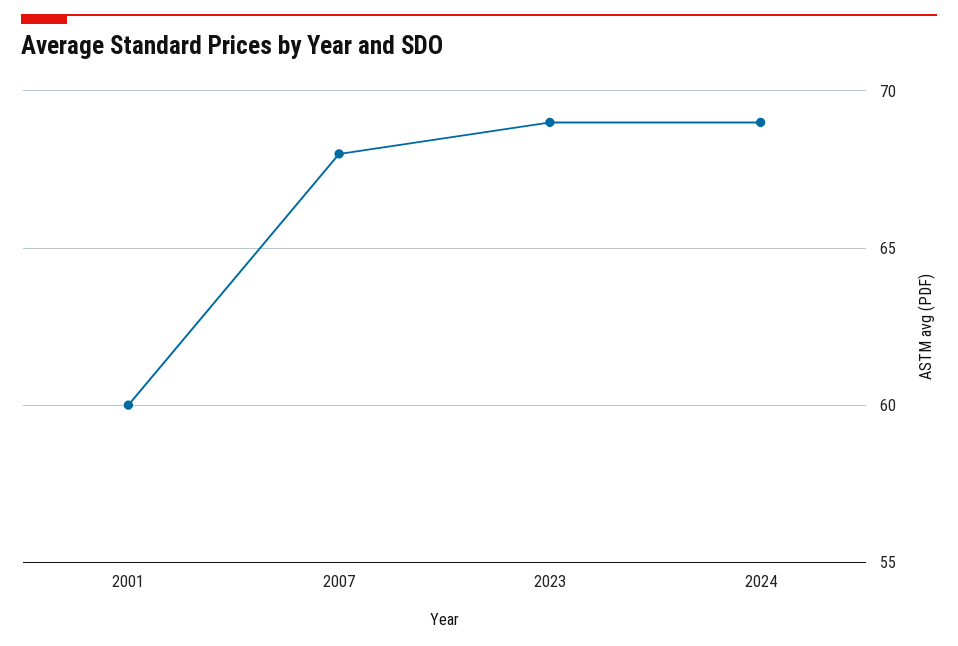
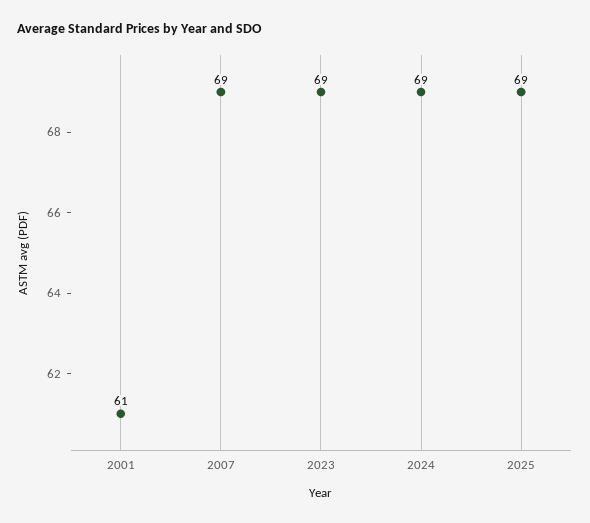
2001: 60 -> 61
2007: 68 -> 69
2025: none -> 69

